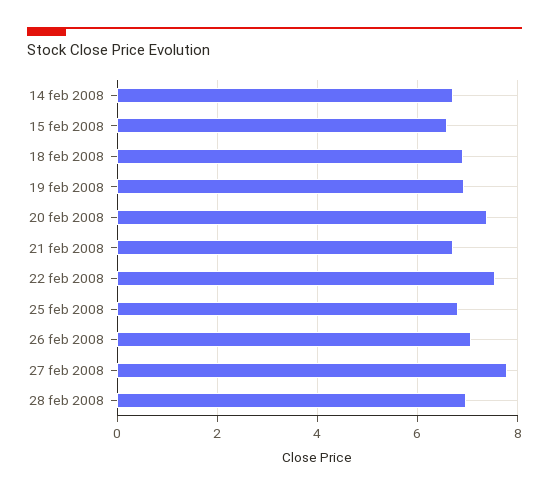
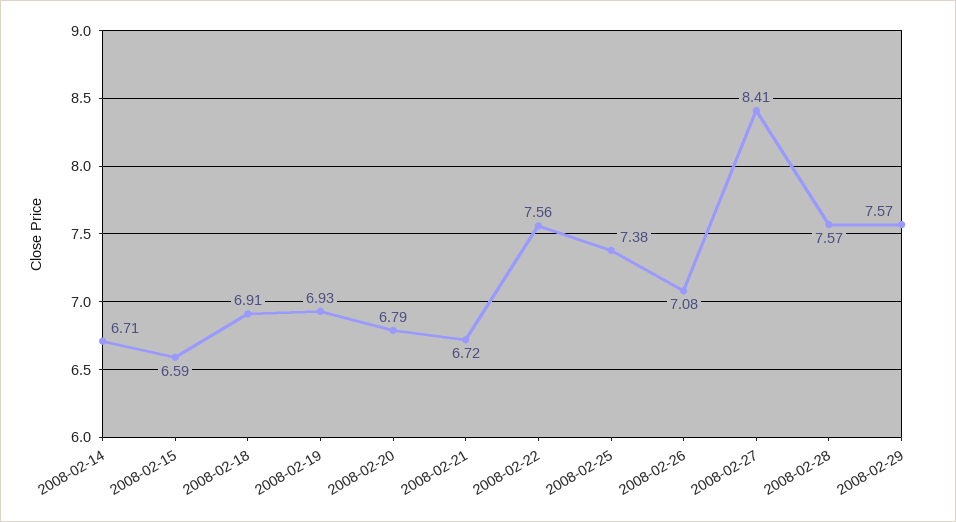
20 feb 2008: 7.4 -> 6.79
25 feb 2008: 6.8 -> 7.38
27 feb 2008: 7.8 -> 8.41
28 feb 2008: 7 -> 7.57
2008-02-29: none -> 7.57

